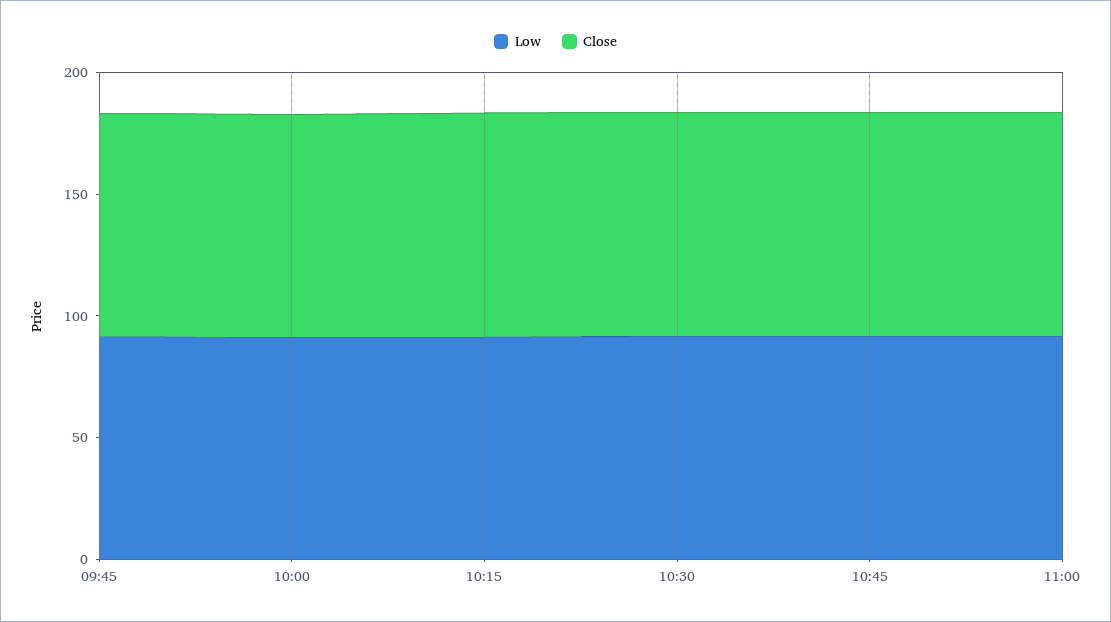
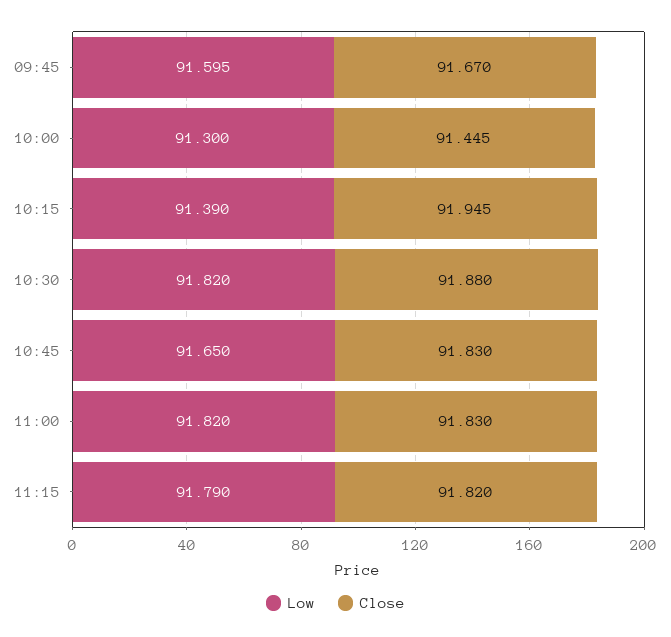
Low, 11:15: none -> 91.79
Close, 11:15: none -> 91.82

